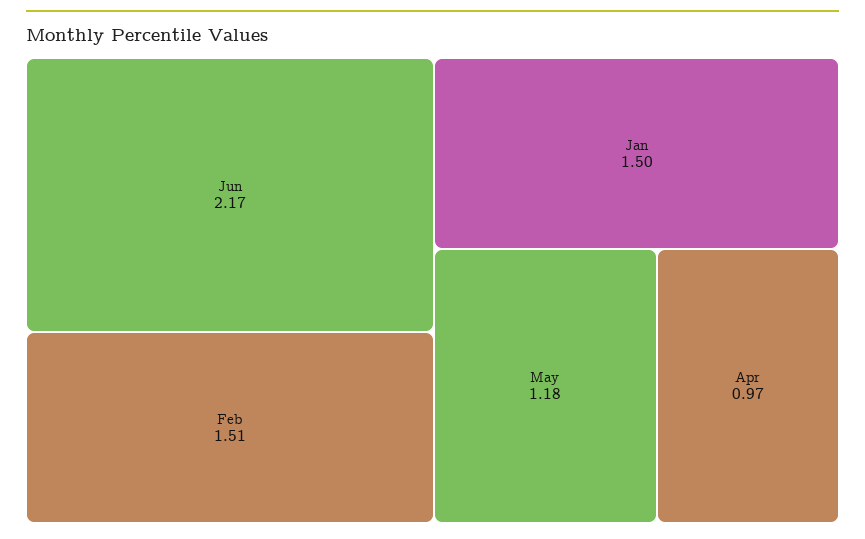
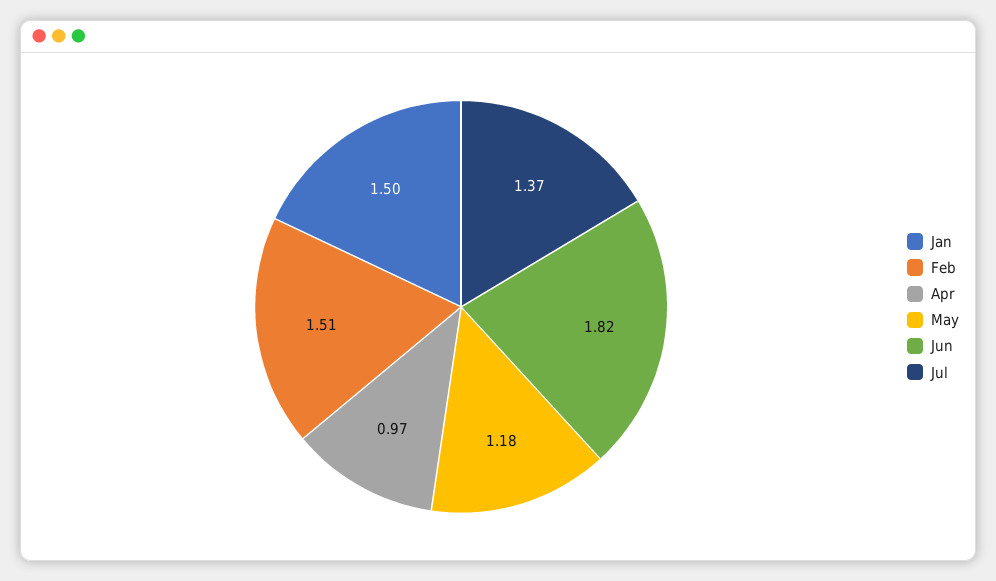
Jun: 2.17 -> 1.82
Jul: none -> 1.37

